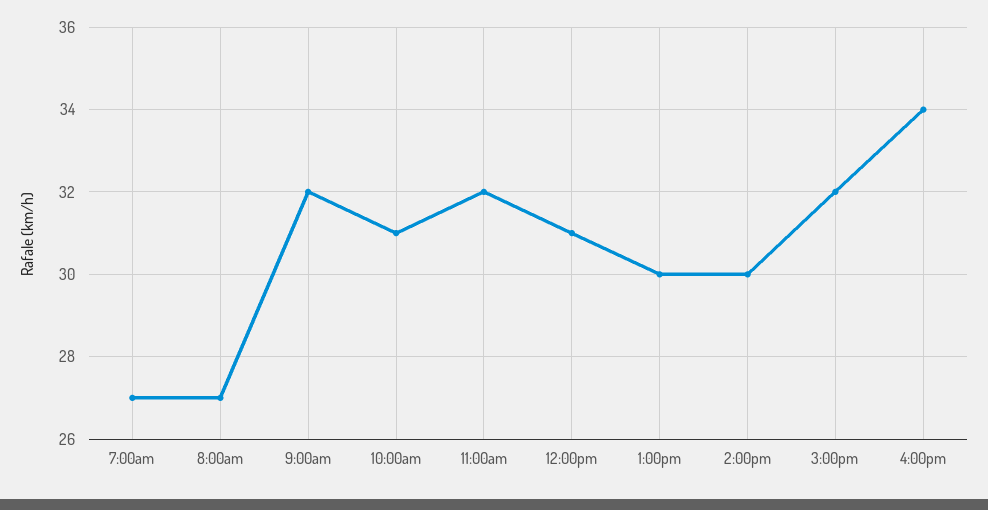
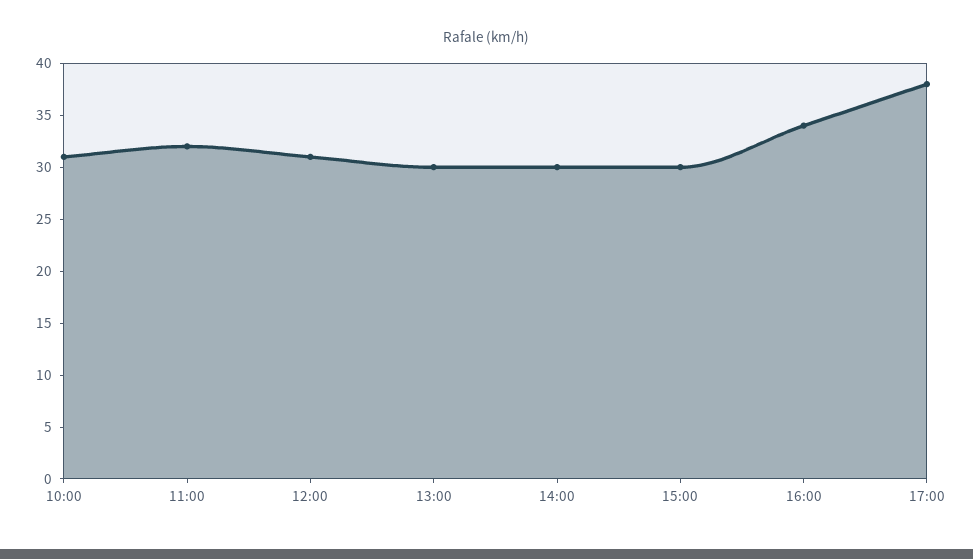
7:00am: 27 -> none
8:00am: 27 -> none
9:00am: 32 -> none
3:00pm: 32 -> 30
17:00: none -> 38

